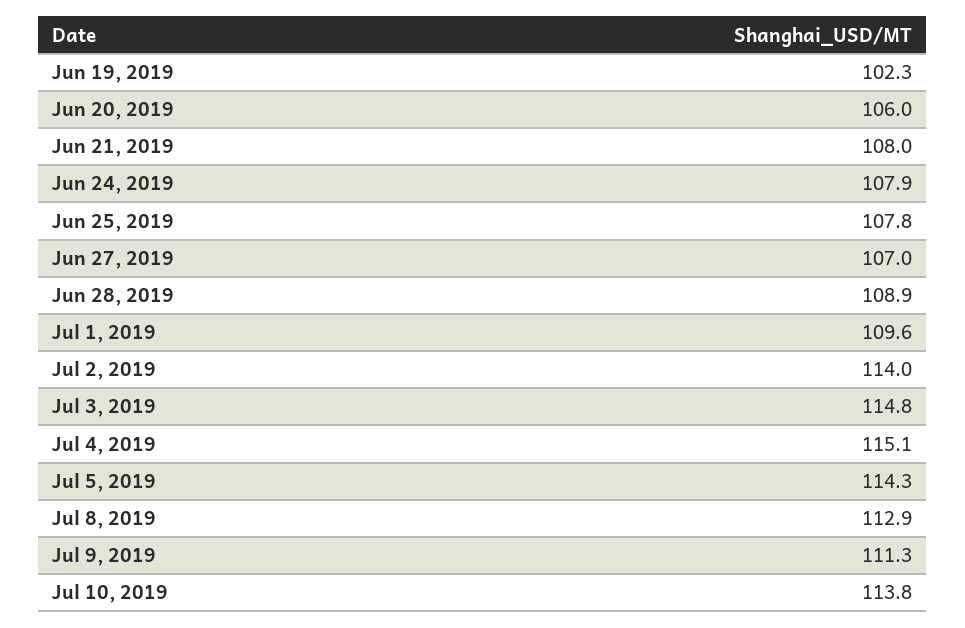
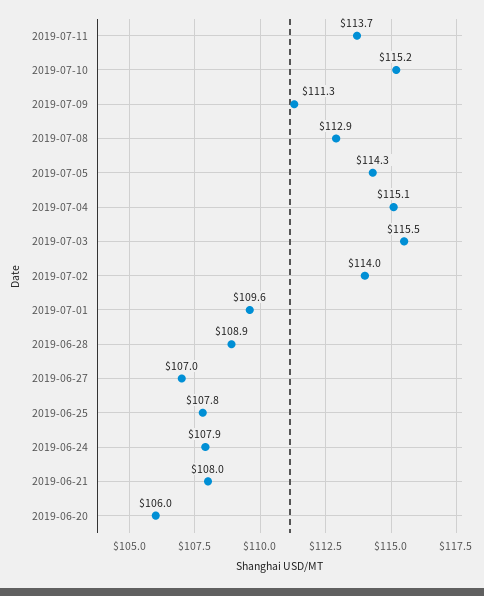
Jun 19, 2019: 102.3 -> none
Jul 3, 2019: 114.8 -> 115.5
Jul 10, 2019: 113.8 -> 115.2
2019-07-11: none -> 113.7

